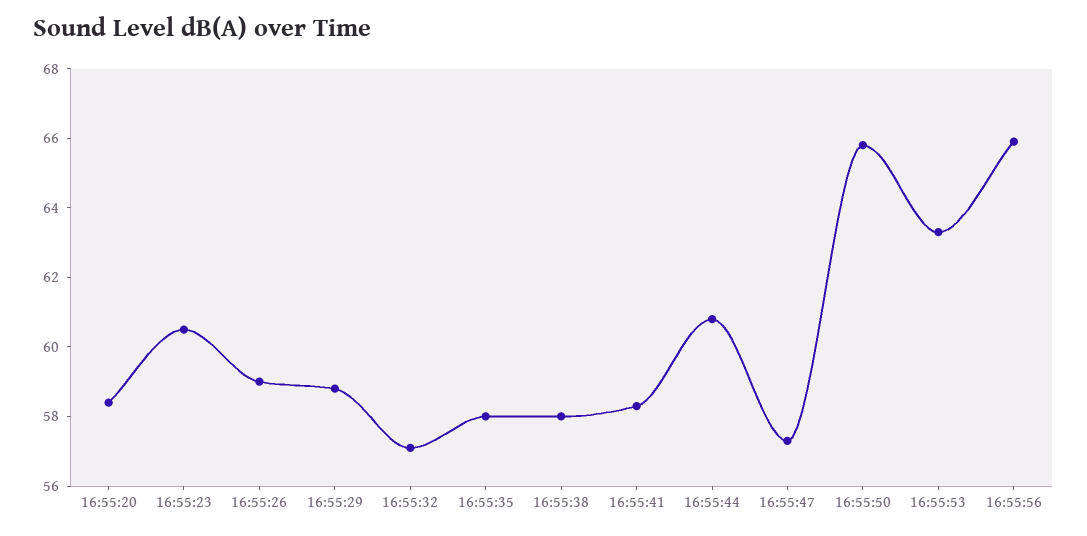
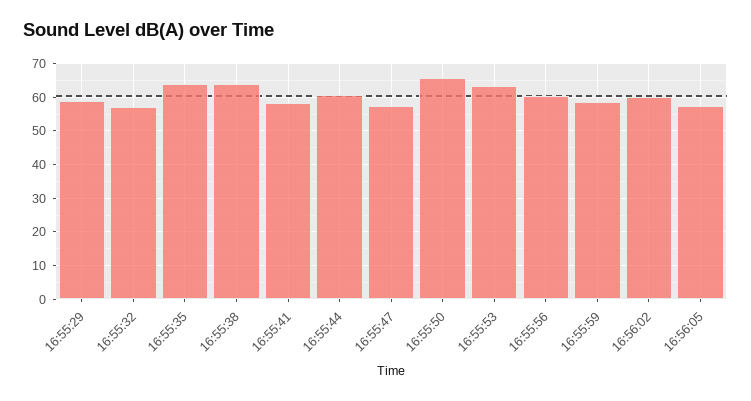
16:55:20: 58.5 -> none
16:55:23: 60.5 -> none
16:55:26: 59 -> none
16:55:35: 58 -> 64
16:55:38: 58 -> 64
16:55:56: 66 -> 60
16:55:59: none -> 58
16:56:02: none -> 60
16:56:05: none -> 58

